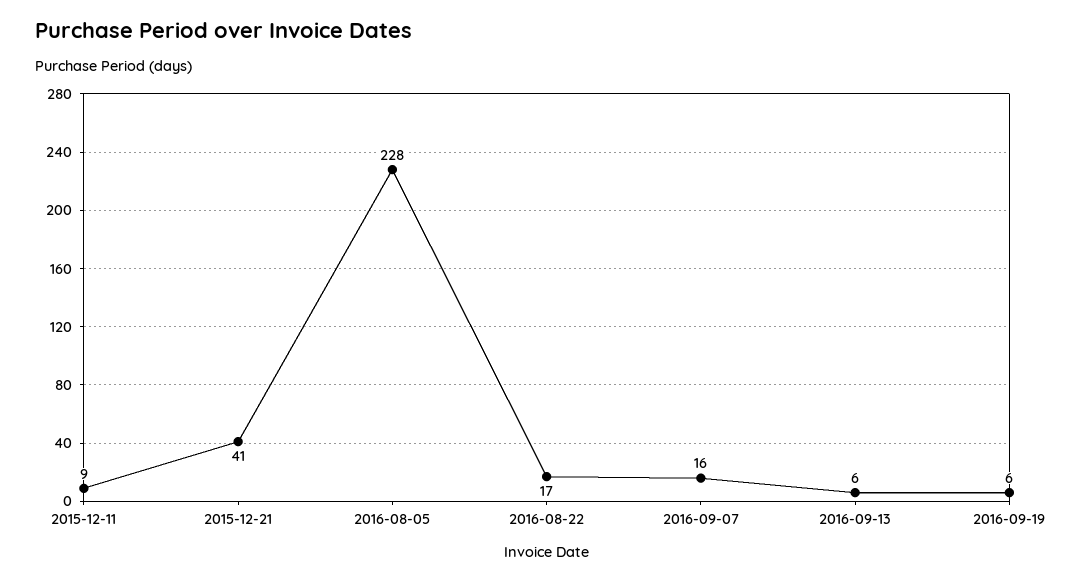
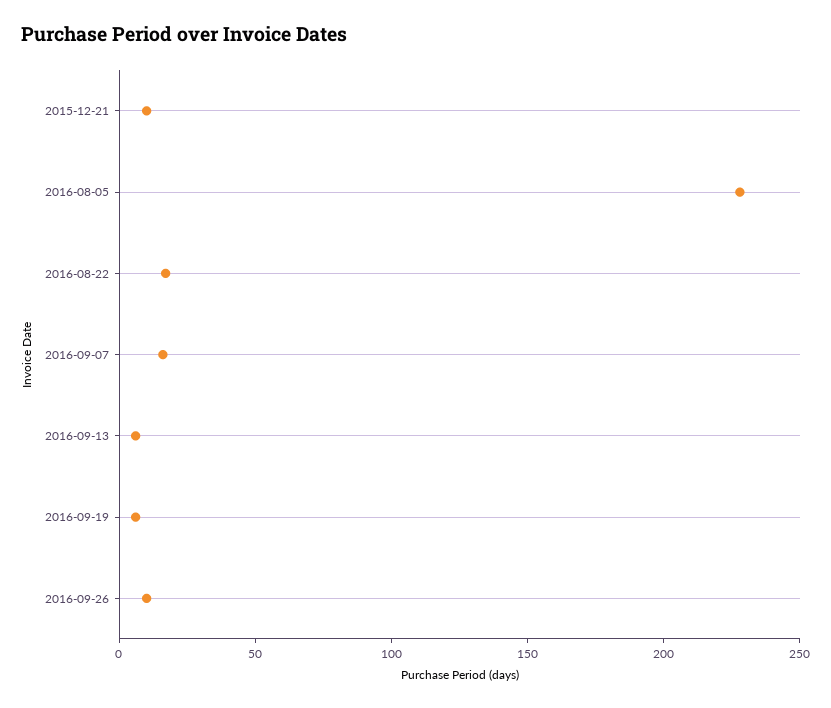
2015-12-11: 9 -> none
2015-12-21: 41 -> 10
2016-09-26: none -> 10

